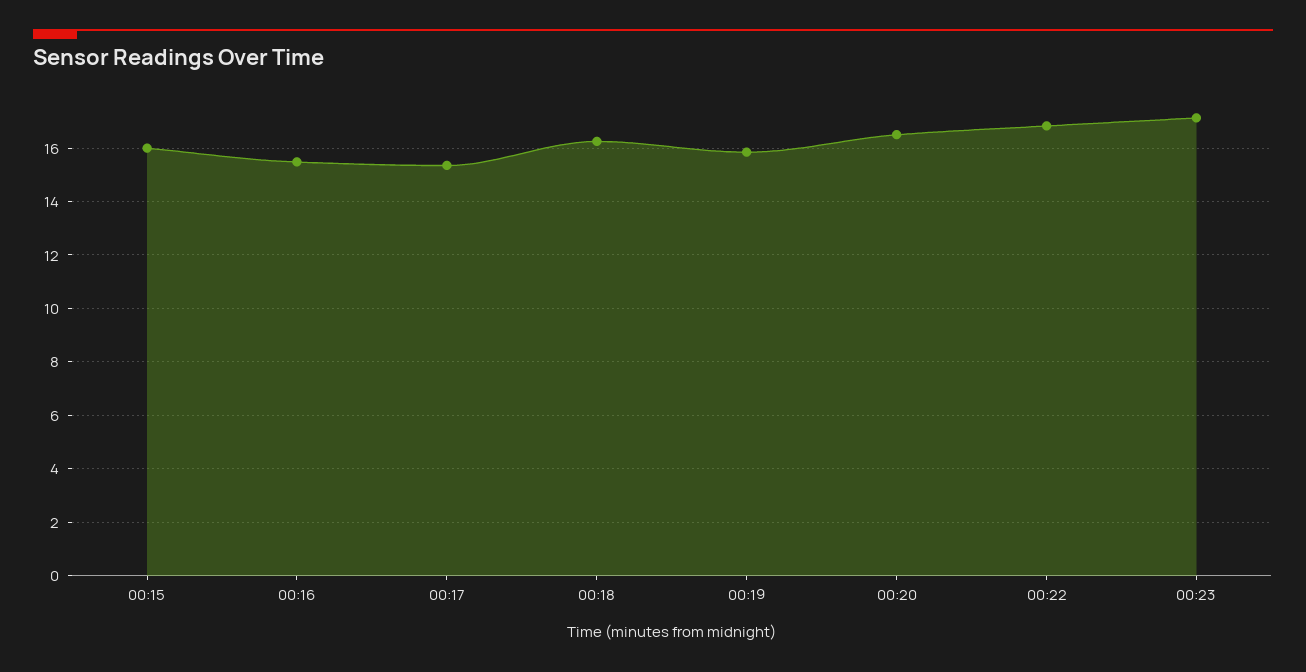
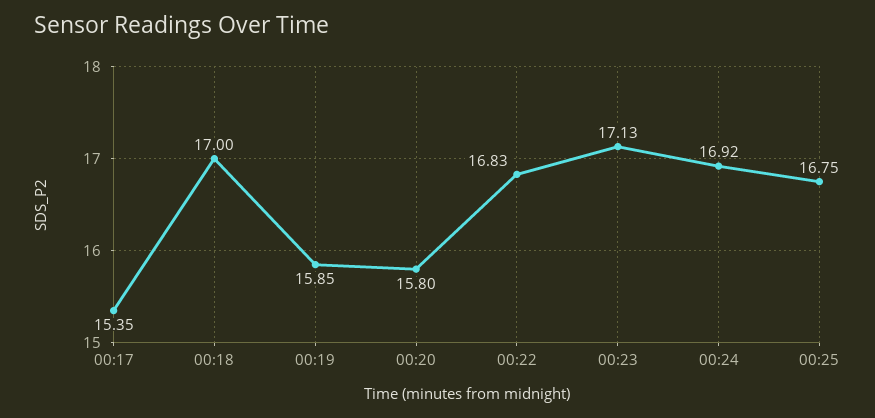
00:15: 16 -> none
00:16: 15.5 -> none
00:18: 16.25 -> 17
00:20: 16.5 -> 15.8
00:24: none -> 16.92
00:25: none -> 16.75

